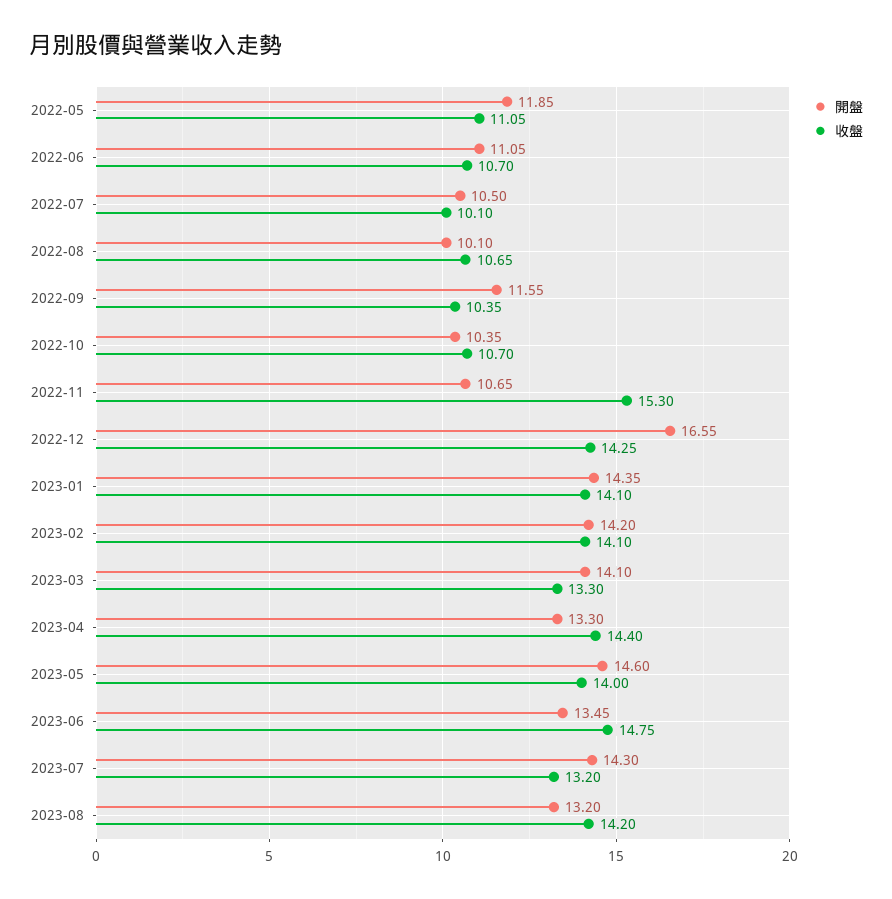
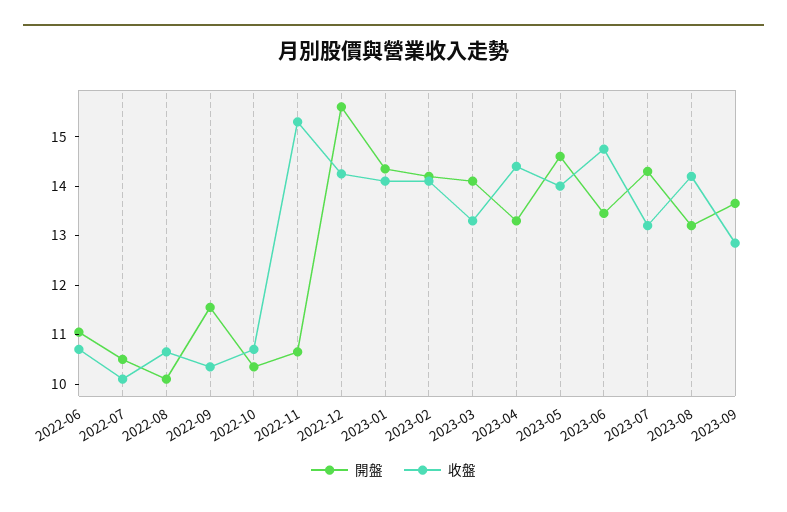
開盤, 2022-05: 11.85 -> none
收盤, 2022-05: 11.05 -> none
開盤, 2022-12: 16.55 -> 15.6
開盤, 2023-09: none -> 13.6
收盤, 2023-09: none -> 12.8

